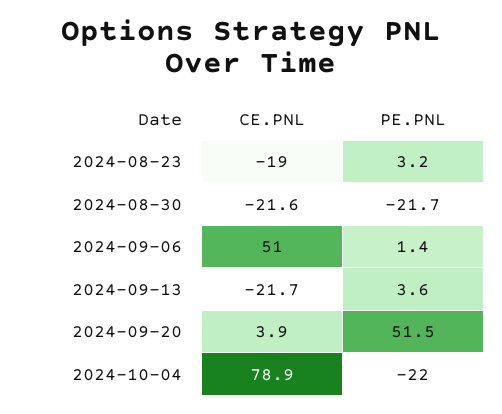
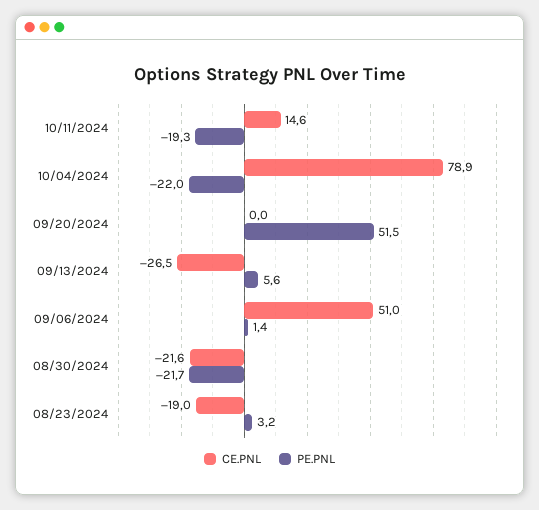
CE.PNL, 2024-09-13: -21.7 -> -26.5
PE.PNL, 2024-09-13: 3.6 -> 5.6
CE.PNL, 2024-09-20: 3.9 -> 0
CE.PNL, 10/11/2024: none -> 14.6
PE.PNL, 10/11/2024: none -> -19.3

